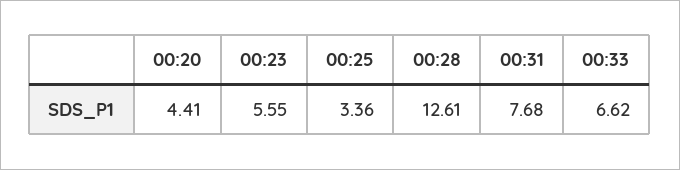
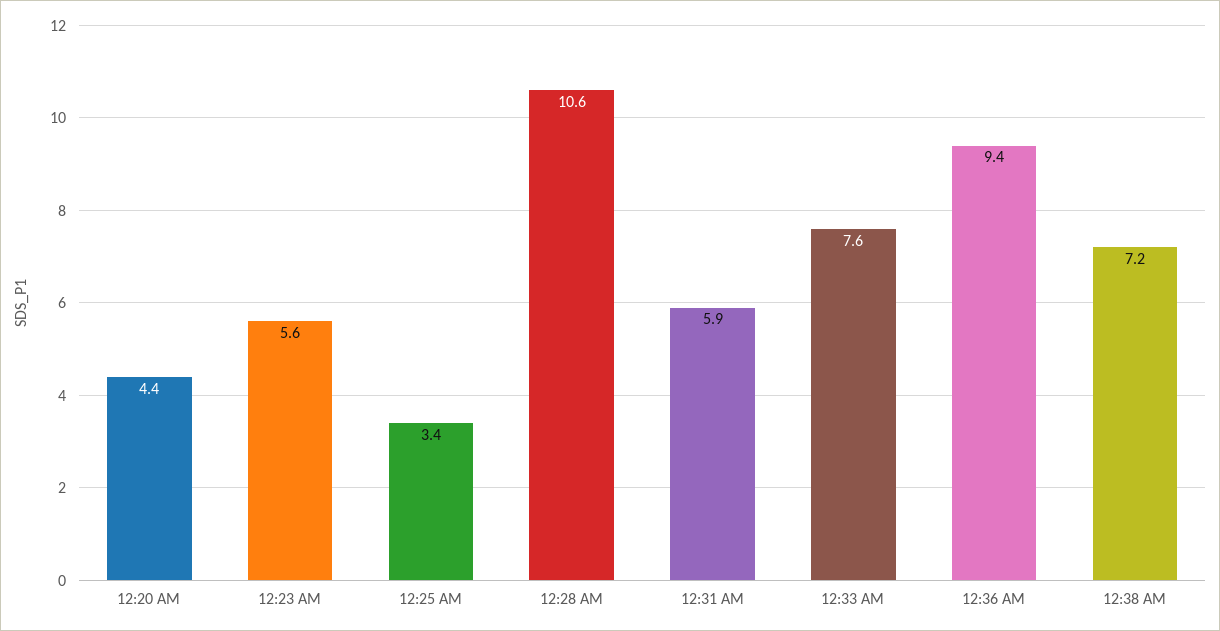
00:28: 12.61 -> 10.6
00:31: 7.68 -> 5.9
00:33: 6.62 -> 7.6
12:36 AM: none -> 9.4
12:38 AM: none -> 7.2

